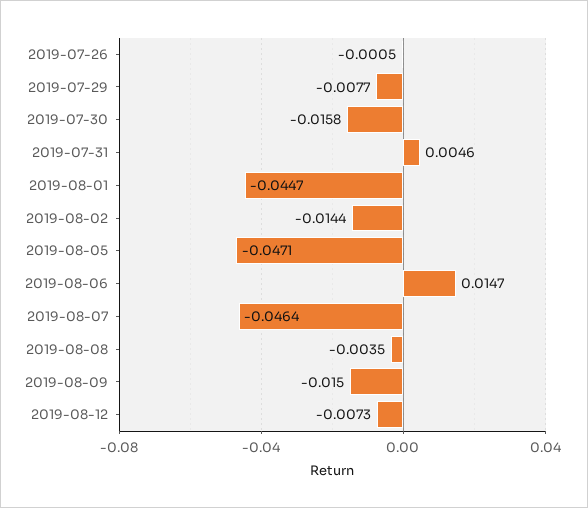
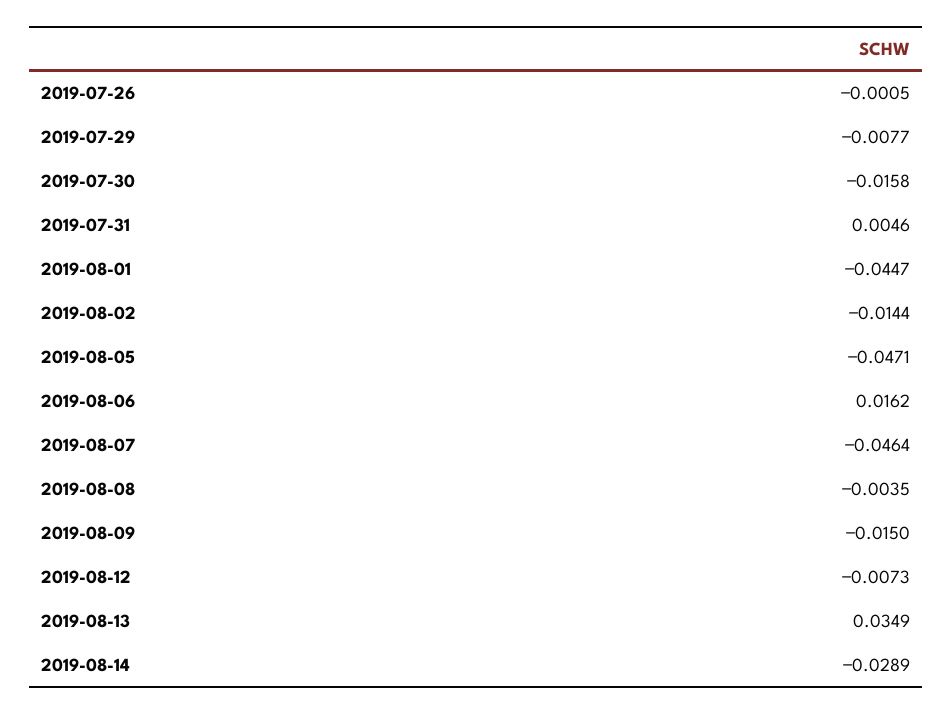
2019-08-06: 0.0147 -> 0.0162
2019-08-13: none -> 0.0349
2019-08-14: none -> -0.0289

